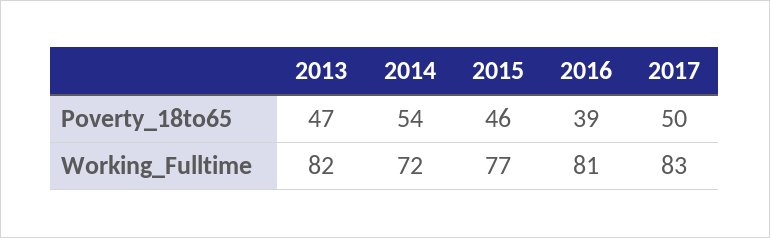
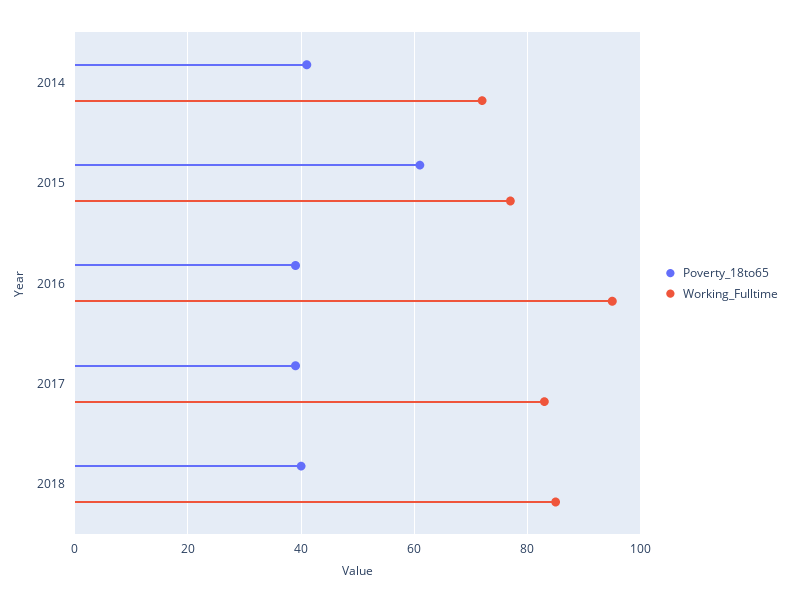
Poverty_18to65, 2013: 47 -> none
Poverty_18to65, 2014: 54 -> 40
Poverty_18to65, 2015: 46 -> 60
Poverty_18to65, 2017: 50 -> 40
Working_Fulltime, 2013: 82 -> none
Working_Fulltime, 2016: 81 -> 95
Poverty_18to65, 2018: none -> 40
Working_Fulltime, 2018: none -> 85

